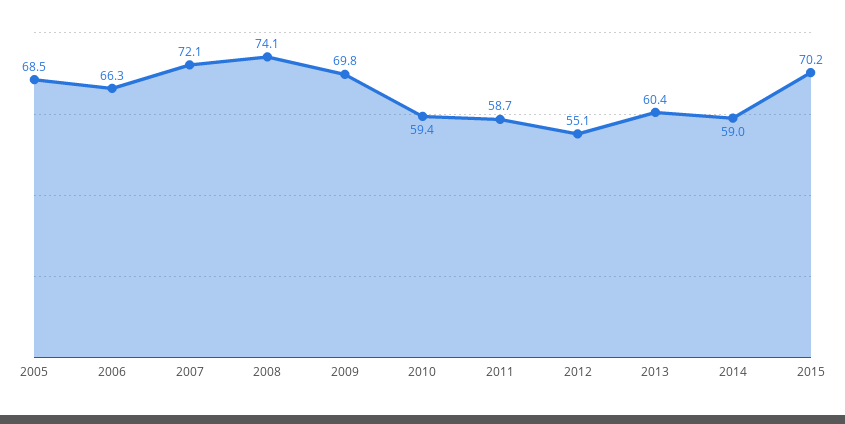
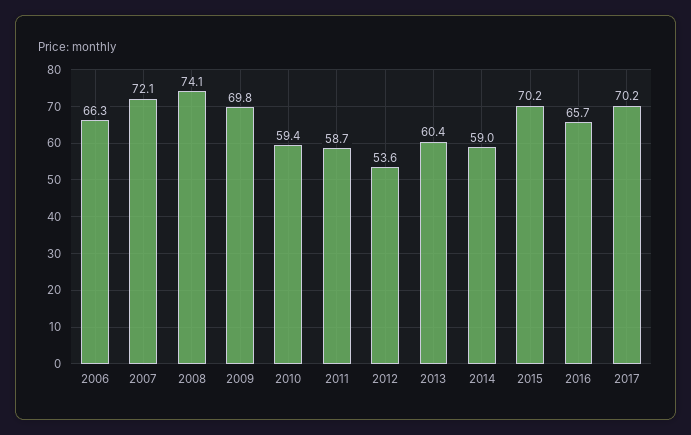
2005: 68.5 -> none
2012: 55.1 -> 53.6
2016: none -> 65.7
2017: none -> 70.2

